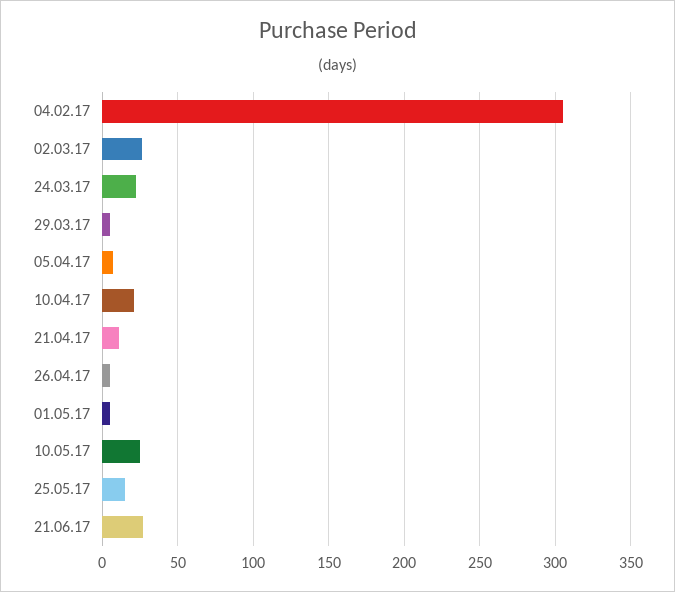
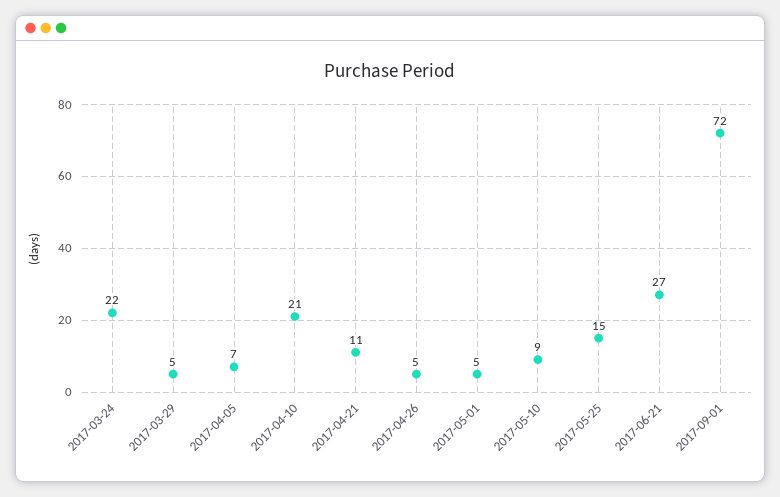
04.02.17: 305 -> none
02.03.17: 25 -> none
10.05.17: 25 -> 9
2017-09-01: none -> 72

